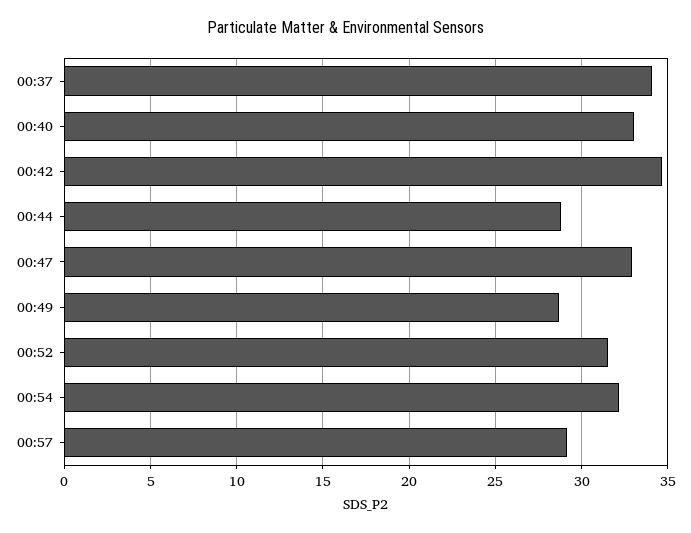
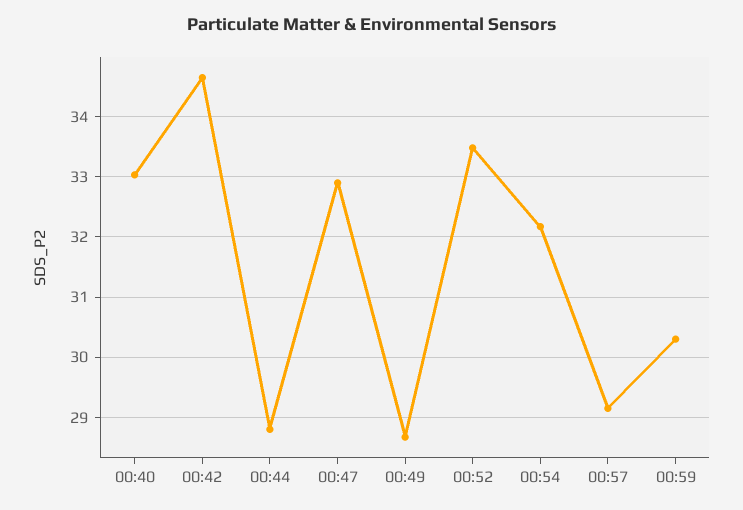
00:37: 34 -> none
00:52: 31.5 -> 33.5
00:59: none -> 30.3

